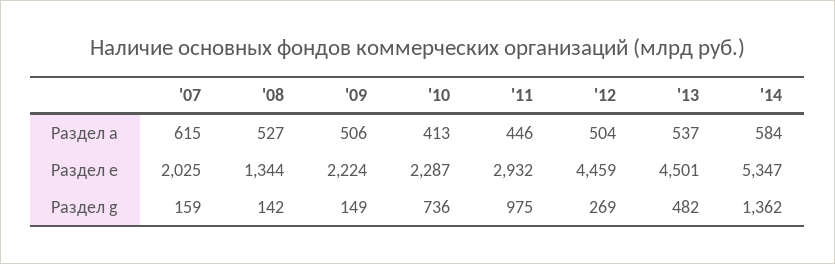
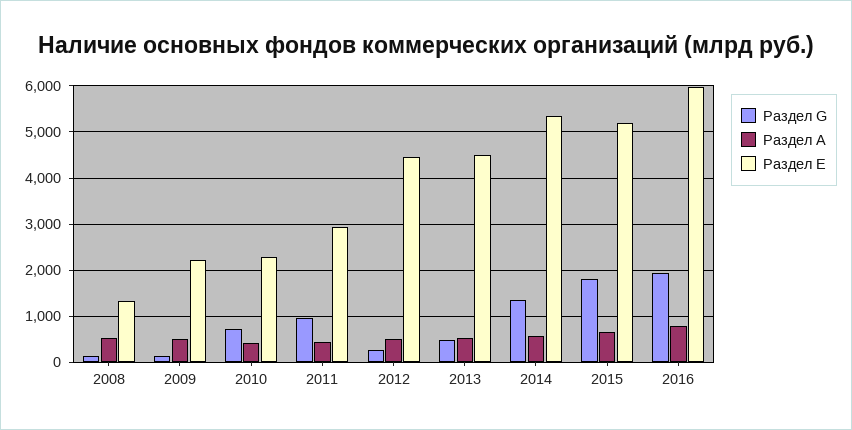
Раздел а, '07: 615 -> none
Раздел е, '07: 2025 -> none
Раздел g, '07: 159 -> none
Раздел g, 2015: none -> 1800
Раздел а, 2015: none -> 600
Раздел е, 2015: none -> 5200
Раздел g, 2016: none -> 2000
Раздел а, 2016: none -> 800
Раздел е, 2016: none -> 6000

